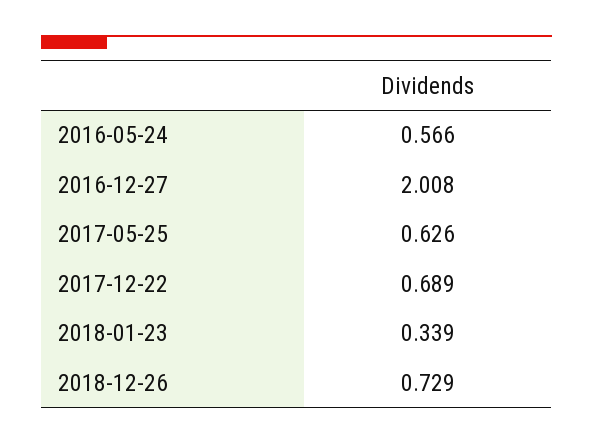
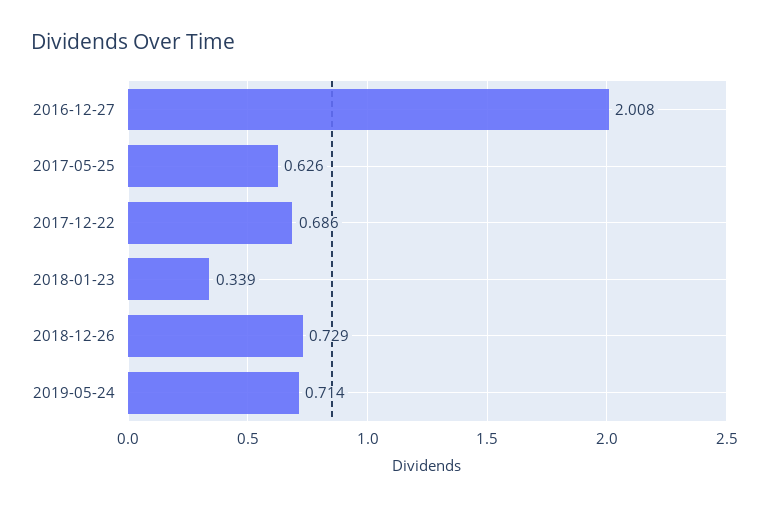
2016-05-24: 0.566 -> none
2017-12-22: 0.689 -> 0.686
2019-05-24: none -> 0.714

